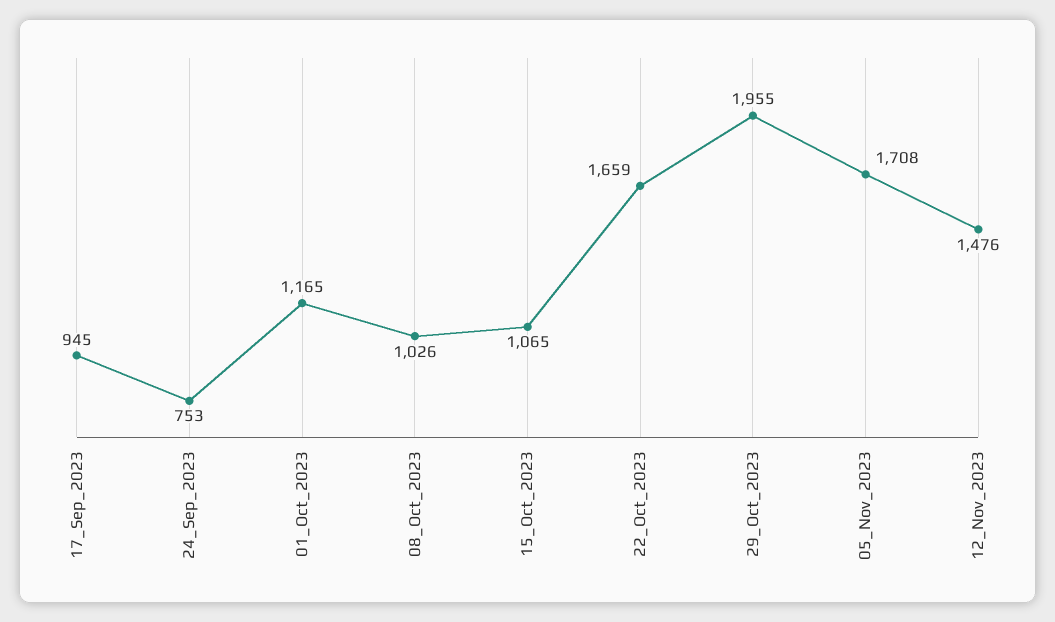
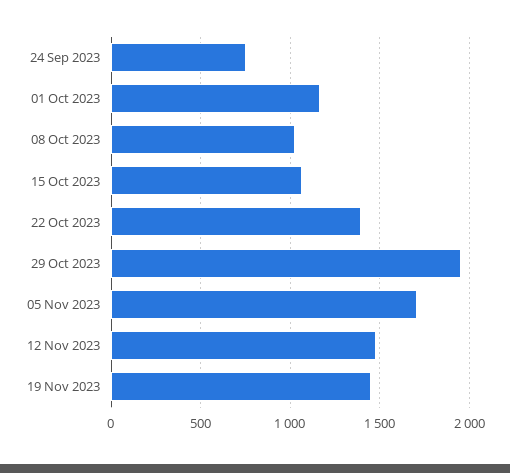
17_Sep_2023: 945 -> none
22_Oct_2023: 1659 -> 1400
19 Nov 2023: none -> 1450

